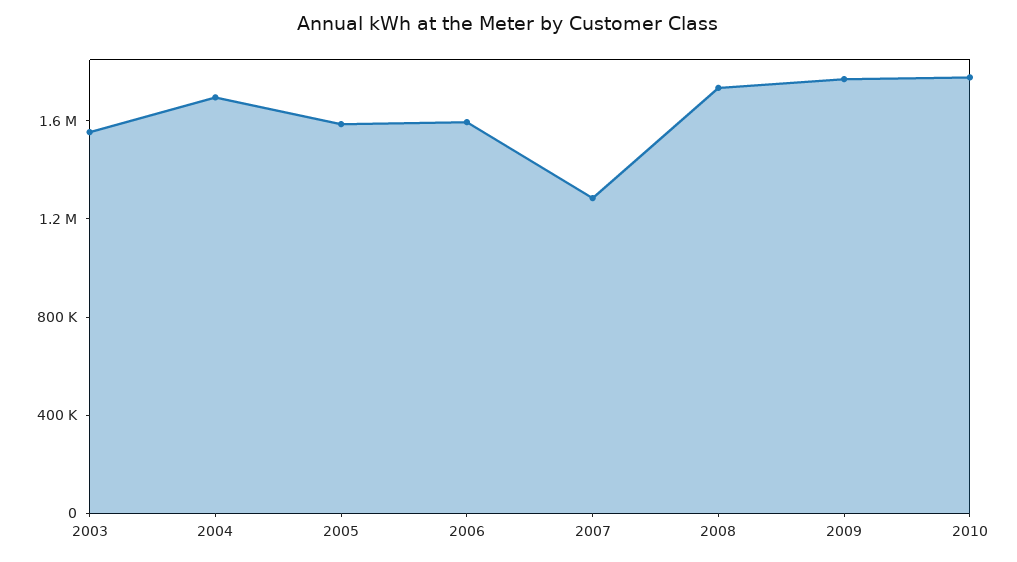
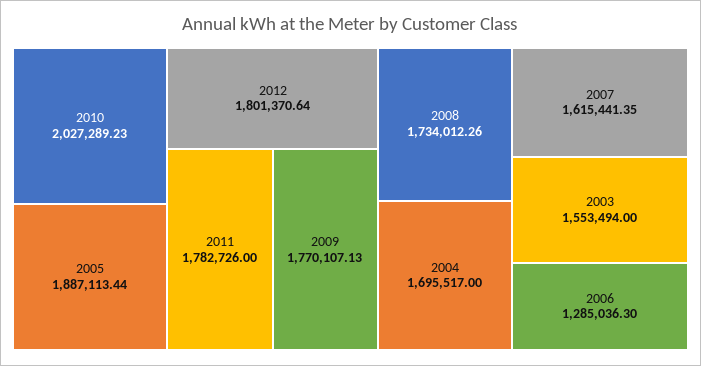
2005: 1600000 -> 1887113.44
2006: 1600000 -> 1285036.3
2007: 1300000 -> 1615441.35
2010: 1800000 -> 2027289.23
2012: none -> 1801370.64
2011: none -> 1782726

